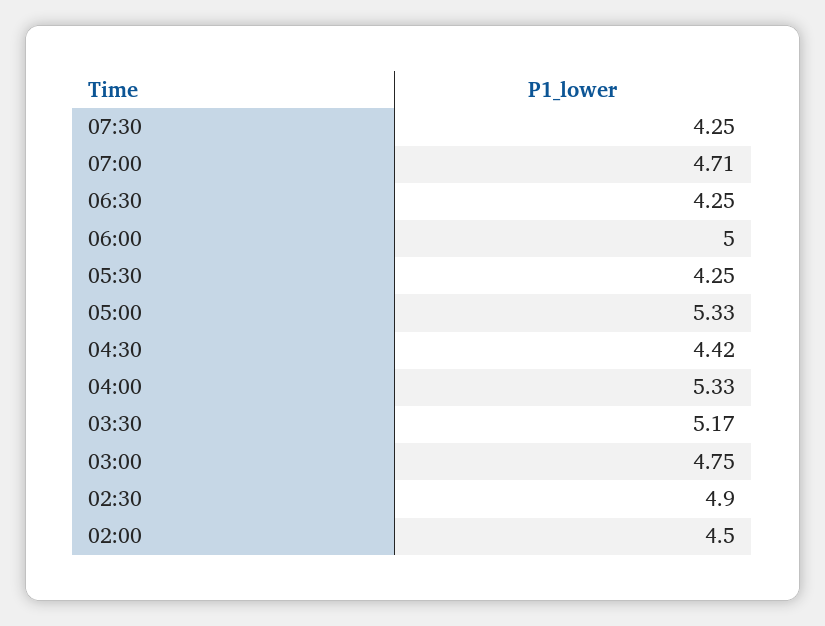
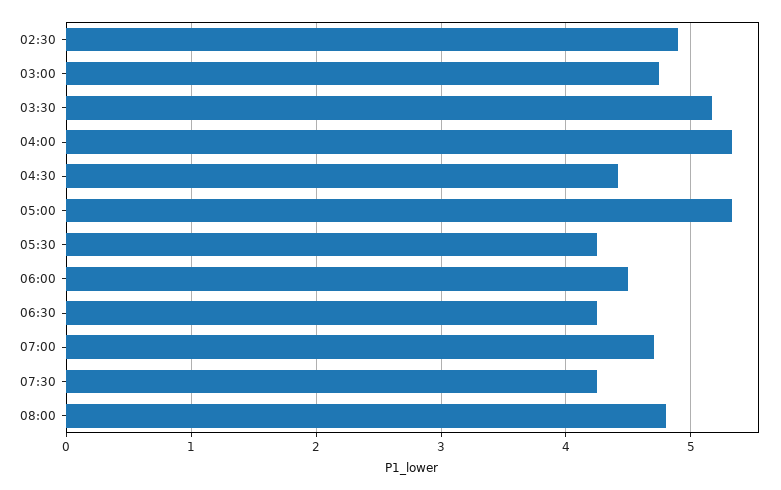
06:00: 5 -> 4.5
02:00: 4.5 -> none
08:00: none -> 4.8

